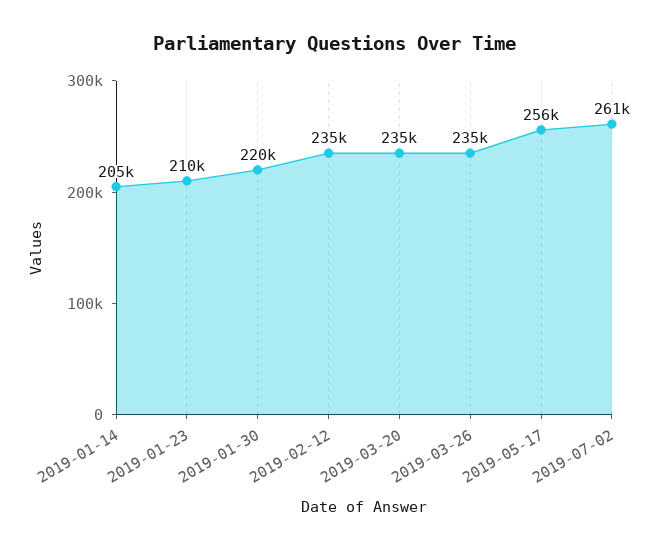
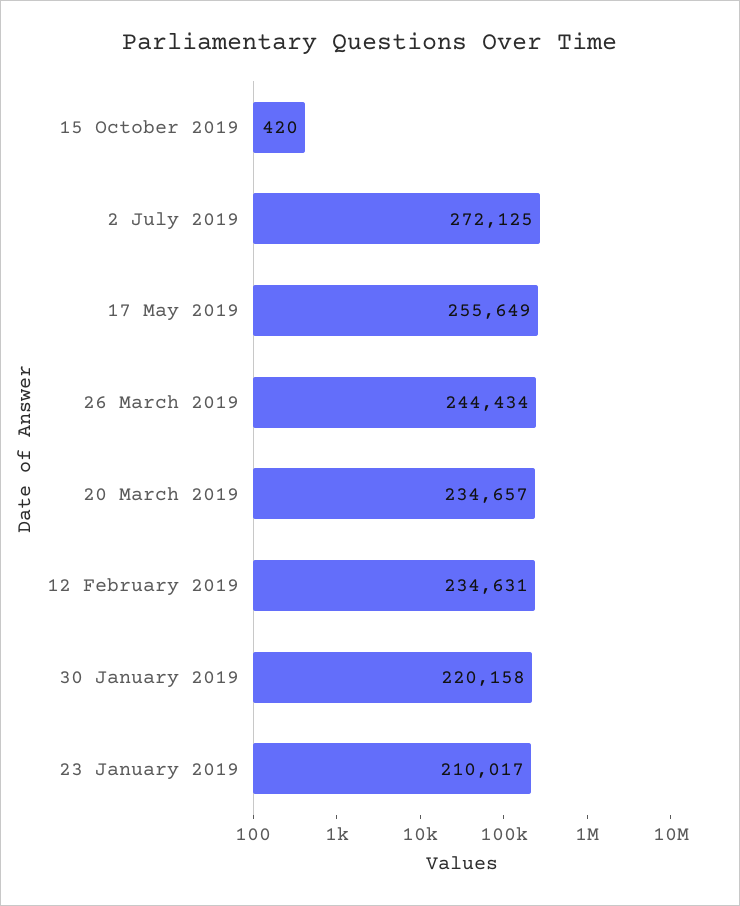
2019-01-14: 205000 -> none
2019-03-26: 235000 -> 244434
2019-07-02: 261000 -> 272125
15 October 2019: none -> 420

